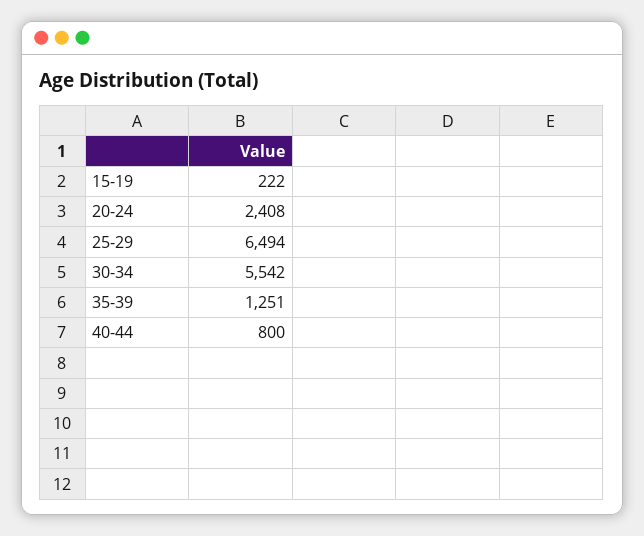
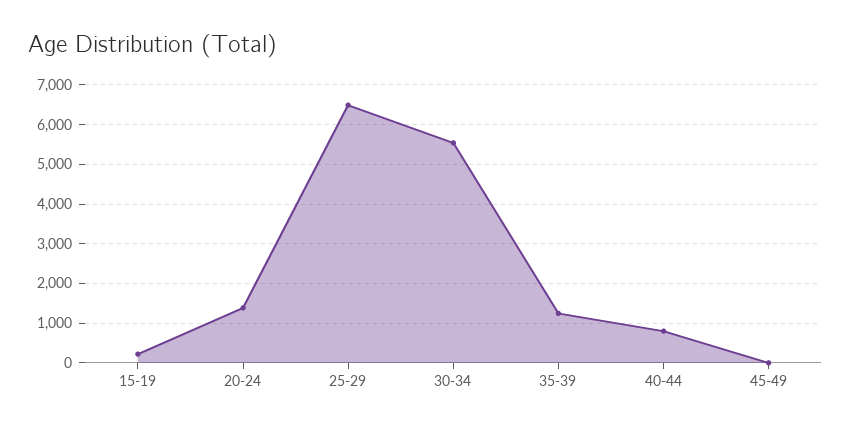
20-24: 2408 -> 1400
45-49: none -> 0

